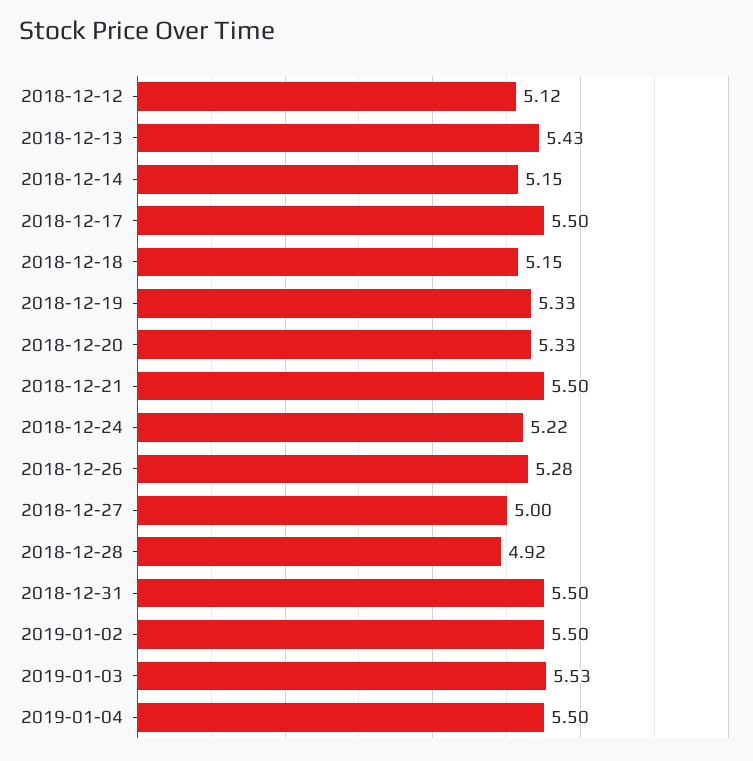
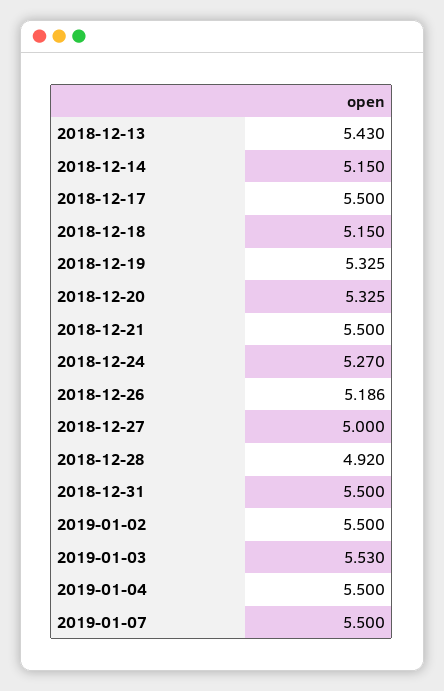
2018-12-12: 5.12 -> none
2018-12-24: 5.22 -> 5.27
2018-12-26: 5.28 -> 5.186
2019-01-07: none -> 5.5

